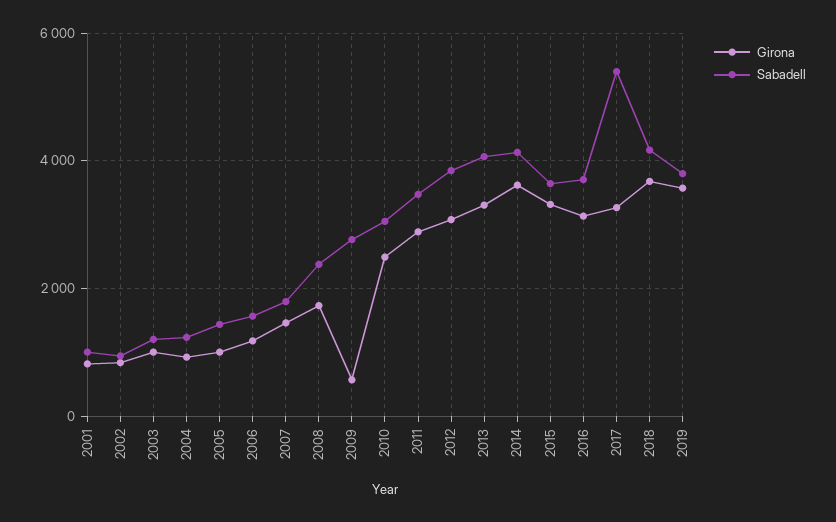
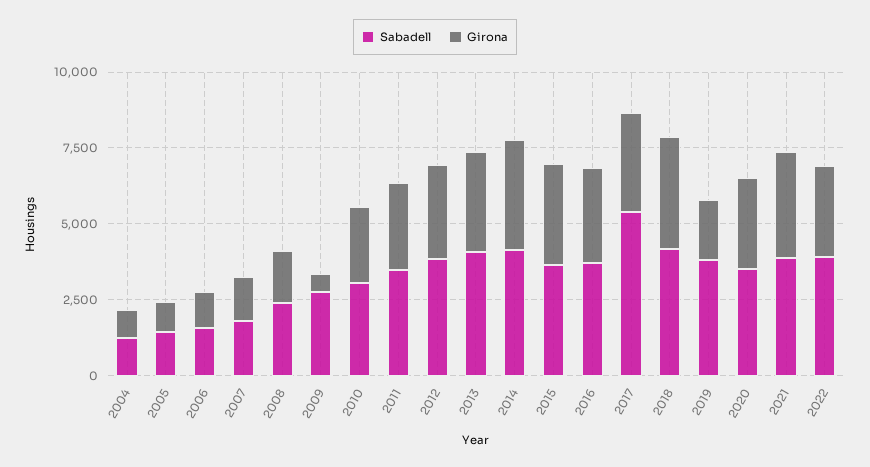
Girona, 2001: 800 -> none
Sabadell, 2001: 1000 -> none
Girona, 2002: 800 -> none
Sabadell, 2002: 1000 -> none
Girona, 2003: 1000 -> none
Sabadell, 2003: 1200 -> none
Girona, 2019: 3600 -> 2000
Sabadell, 2020: none -> 3500
Girona, 2020: none -> 3000
Sabadell, 2021: none -> 4000
Girona, 2021: none -> 3500
Sabadell, 2022: none -> 4000
Girona, 2022: none -> 3000

